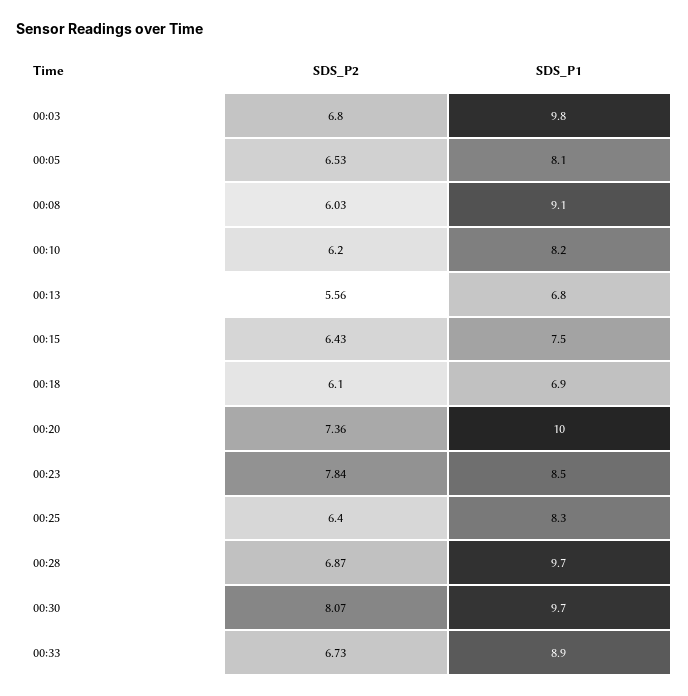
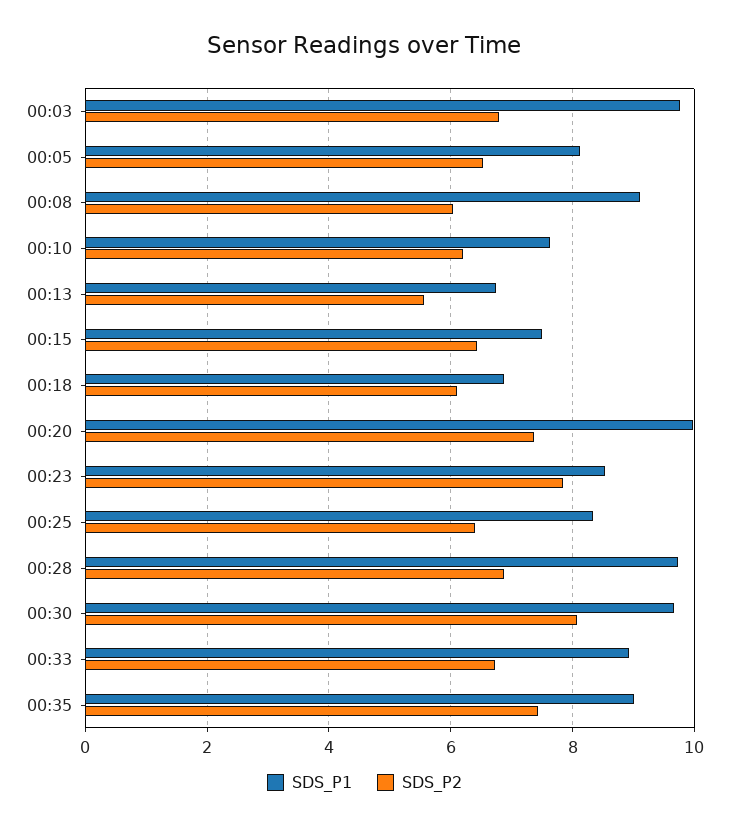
SDS_P1, 00:10: 8.2 -> 7.6
SDS_P1, 00:35: none -> 9
SDS_P2, 00:35: none -> 7.4

